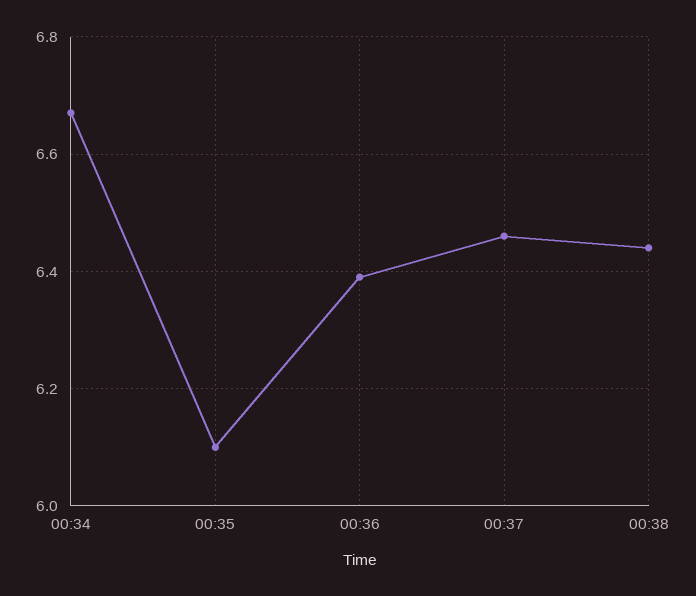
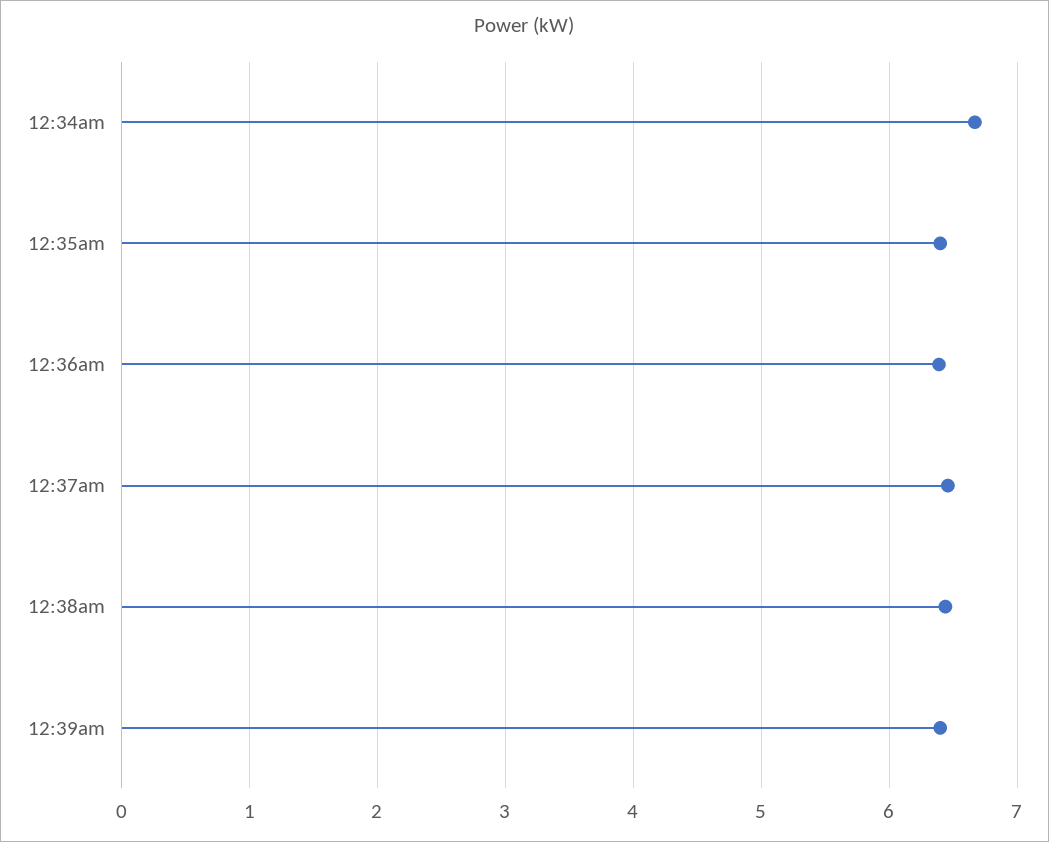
00:35: 6.1 -> 6.4
12:39am: none -> 6.4

